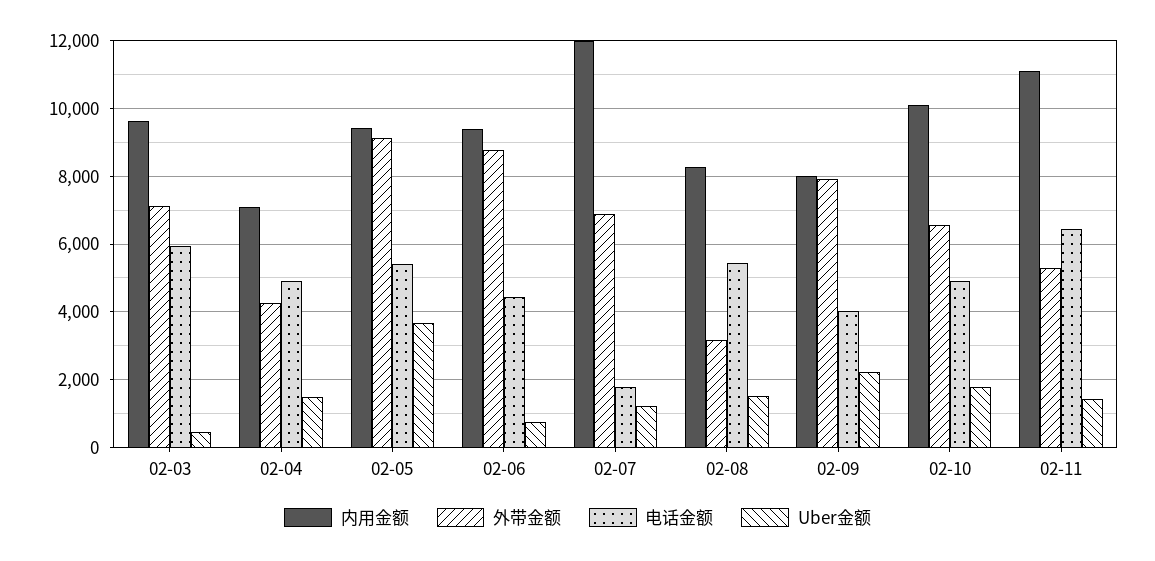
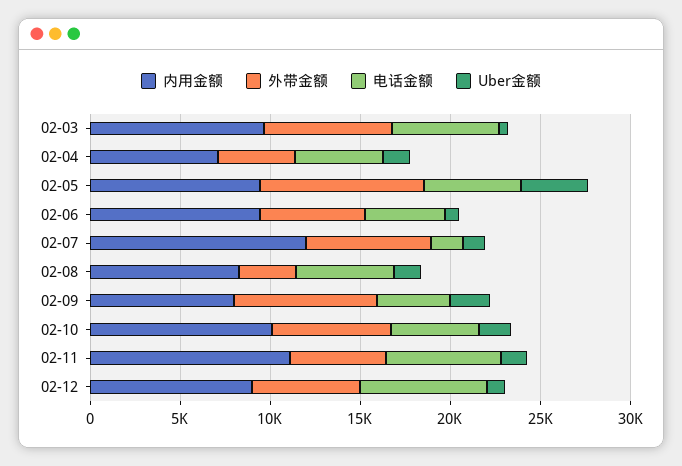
外带金额, 02-06: 8800 -> 6000
内用金额, 02-12: none -> 9000
外带金额, 02-12: none -> 6000
电话金额, 02-12: none -> 7000
Uber金额, 02-12: none -> 1000

